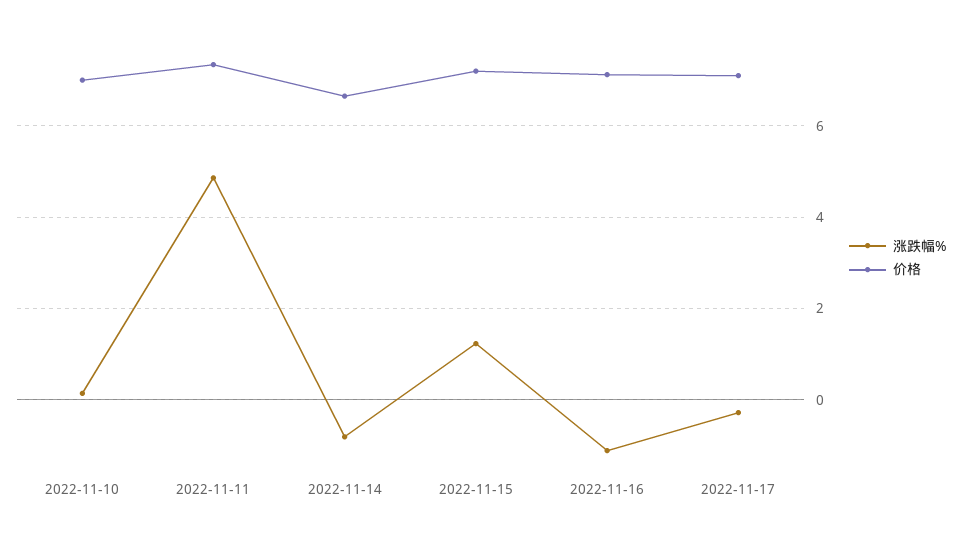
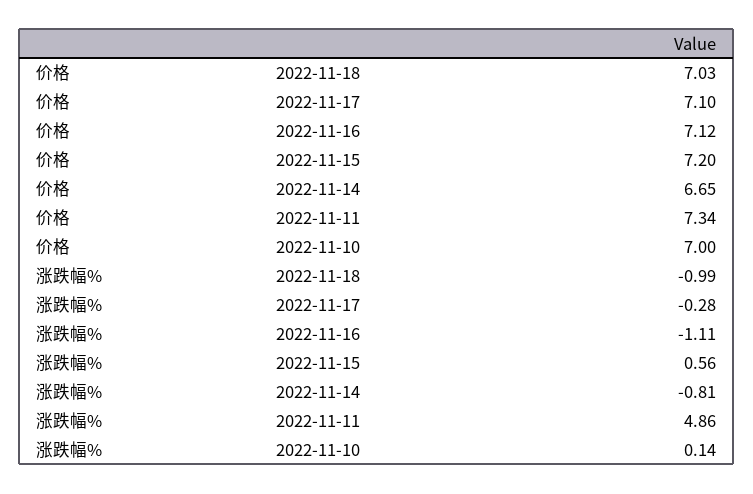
涨跌幅%, 2022-11-15: 1.2 -> 0.56
价格, 2022-11-18: none -> 7.03
涨跌幅%, 2022-11-18: none -> -0.99

